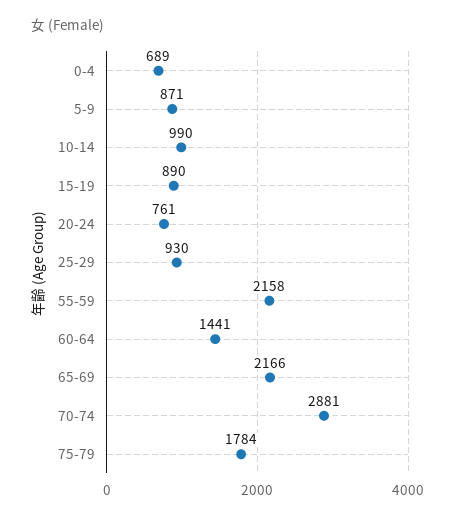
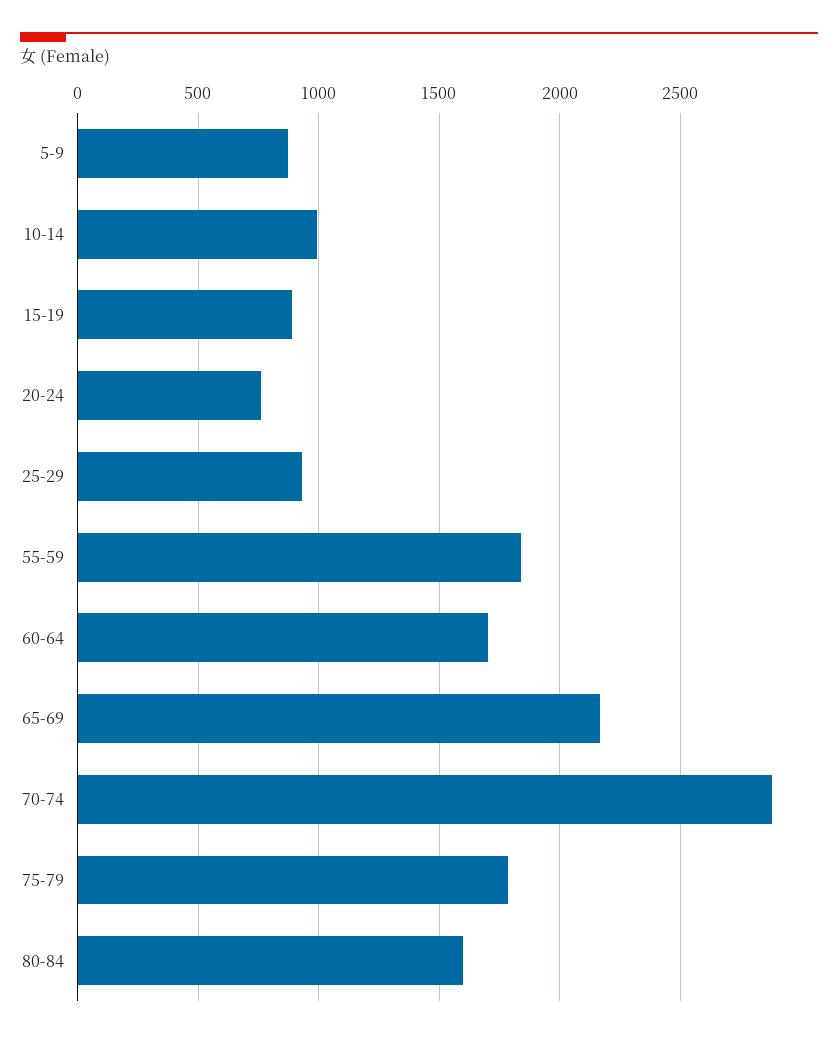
0-4: 689 -> none
55-59: 2158 -> 1850
60-64: 1441 -> 1700
80-84: none -> 1600

